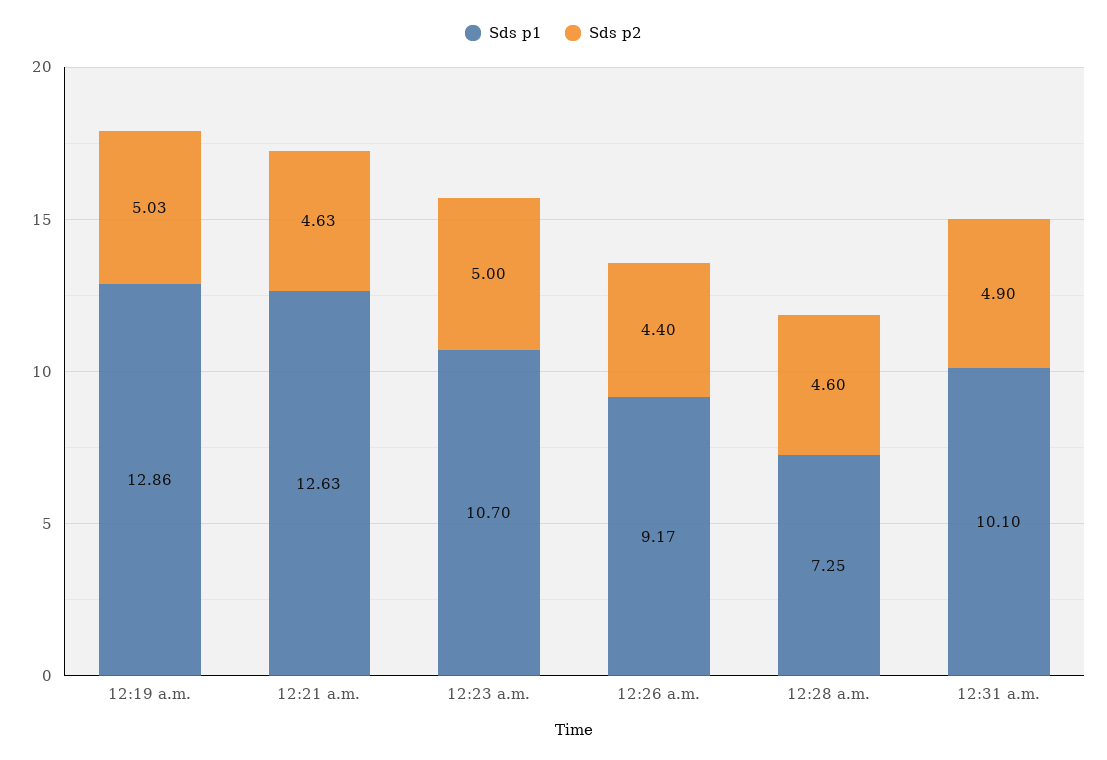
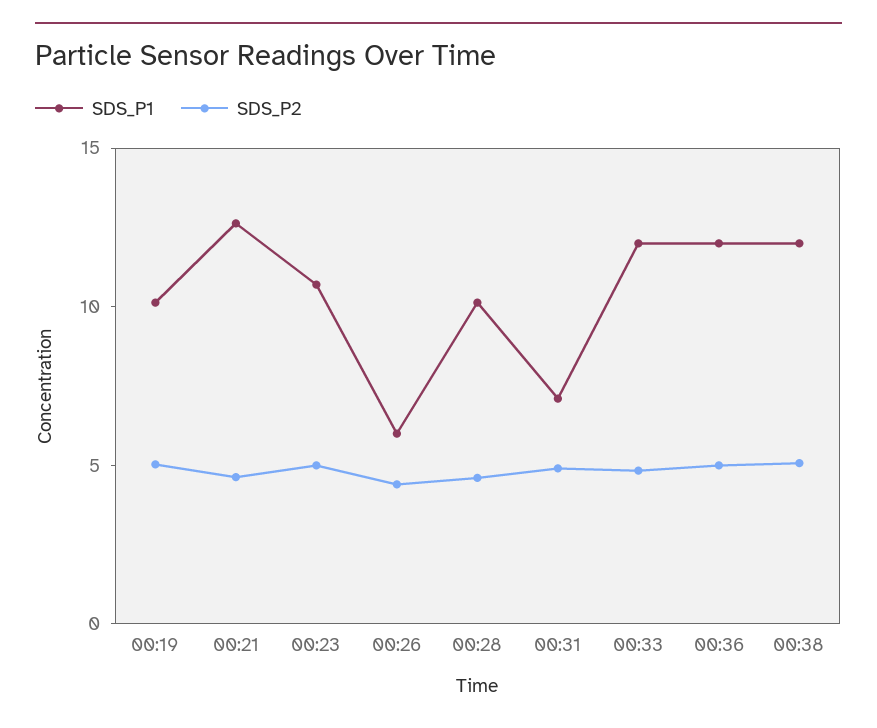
Sds p1, 12:19 a.m.: 12.86 -> 10
Sds p1, 12:26 a.m.: 9.17 -> 6
Sds p1, 12:28 a.m.: 7.25 -> 10
Sds p1, 12:31 a.m.: 10.1 -> 7
Sds p1, 00:33: none -> 12
Sds p2, 00:33: none -> 5
Sds p1, 00:36: none -> 12
Sds p2, 00:36: none -> 5
Sds p1, 00:38: none -> 12
Sds p2, 00:38: none -> 5

